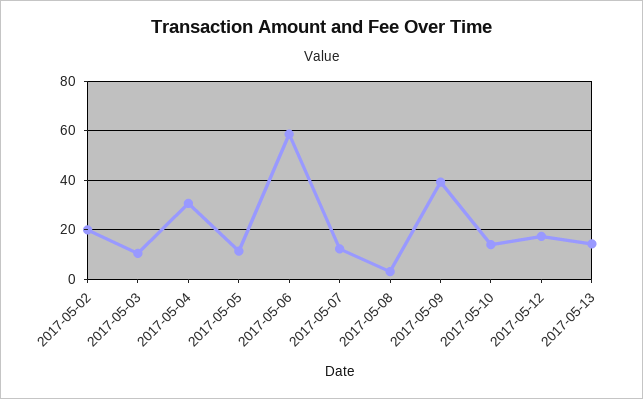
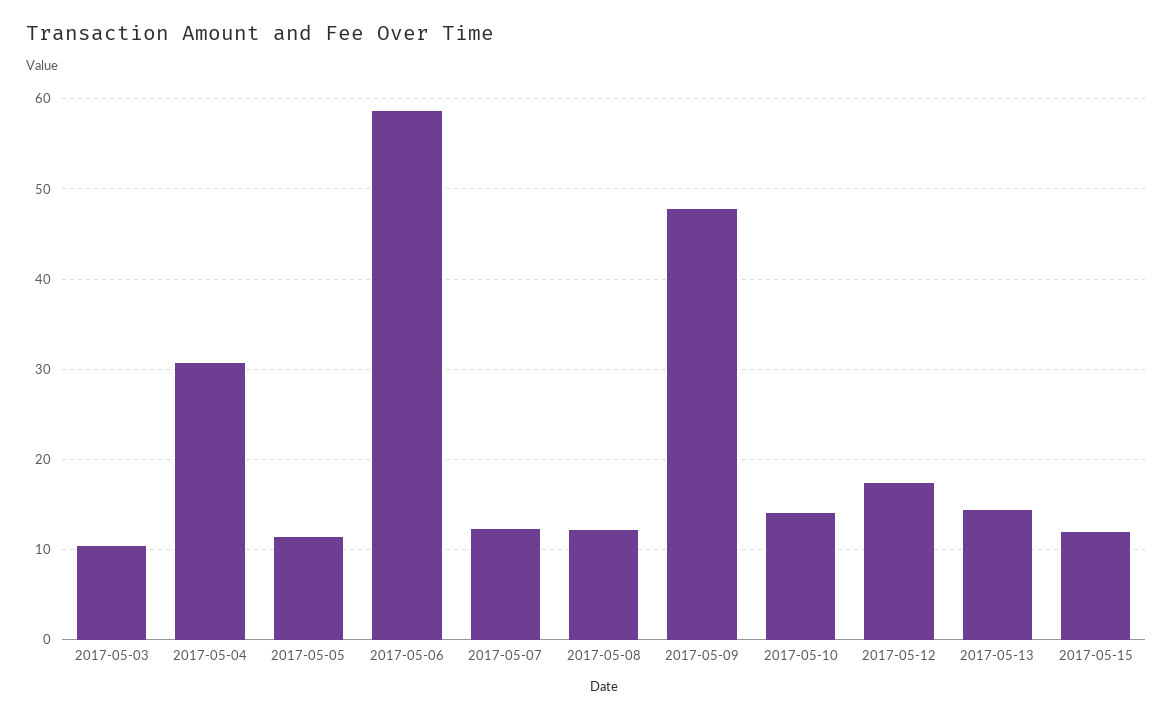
2017-05-02: 20 -> none
2017-05-08: 2.5 -> 12
2017-05-09: 40 -> 48
2017-05-15: none -> 12

